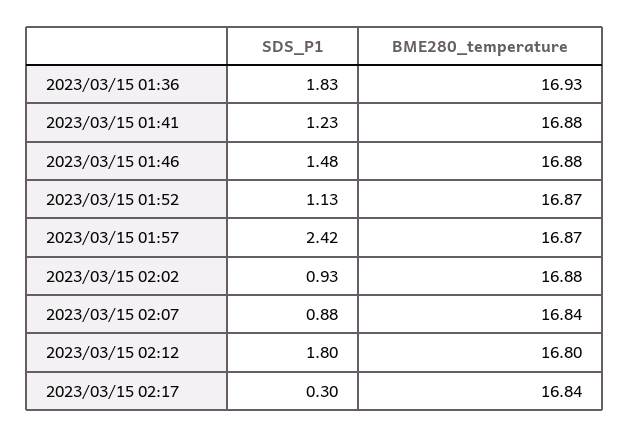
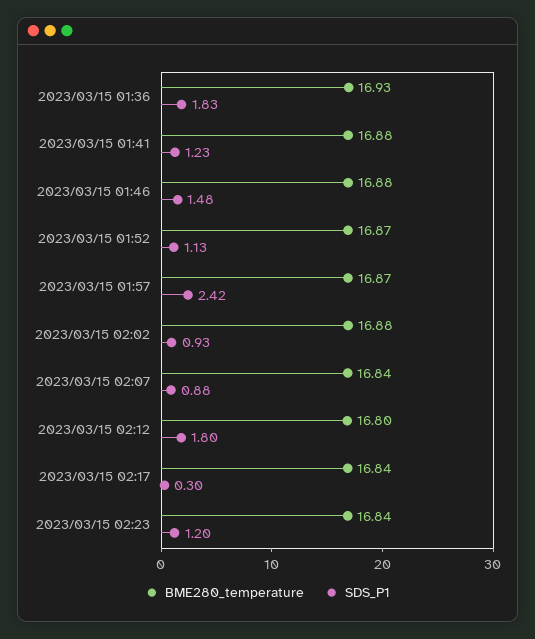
BME280_temperature, 2023/03/15 02:23: none -> 16.84
SDS_P1, 2023/03/15 02:23: none -> 1.2

